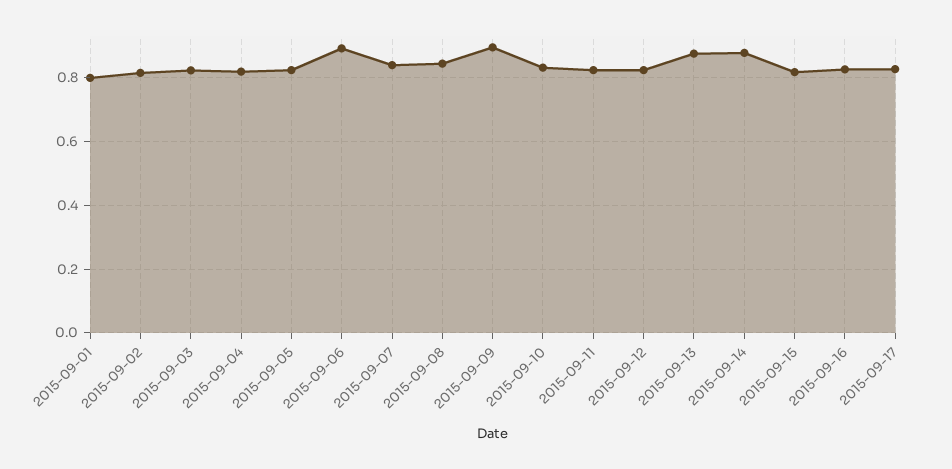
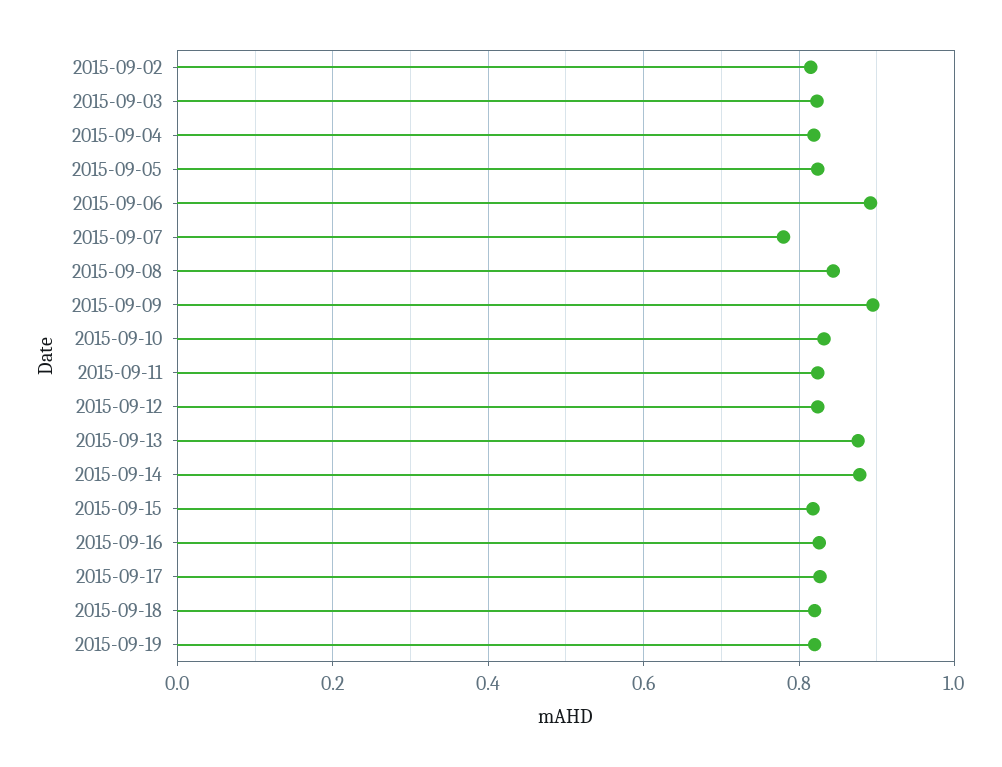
2015-09-01: 0.8 -> none
2015-09-07: 0.84 -> 0.78
2015-09-18: none -> 0.82
2015-09-19: none -> 0.82

